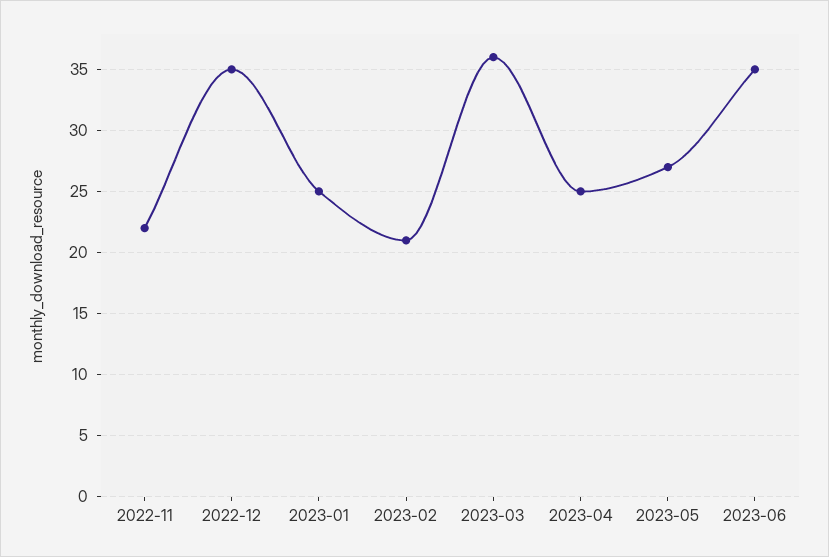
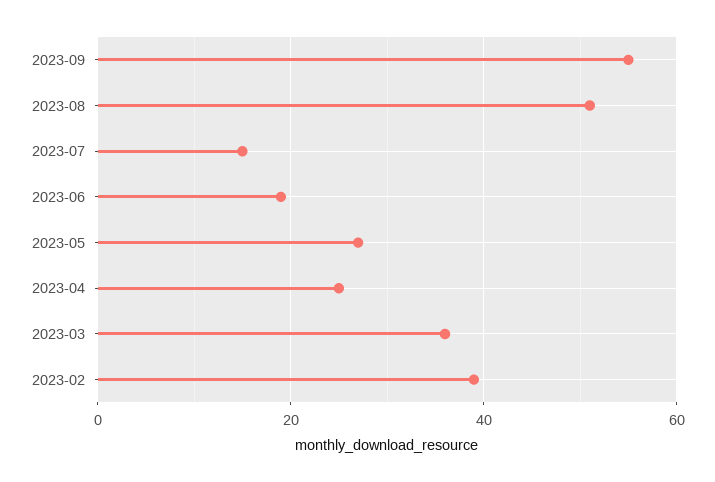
2022-11: 22 -> none
2022-12: 35 -> none
2023-01: 25 -> none
2023-02: 21 -> 40
2023-06: 35 -> 20
2023-09: none -> 55
2023-08: none -> 50
2023-07: none -> 15

